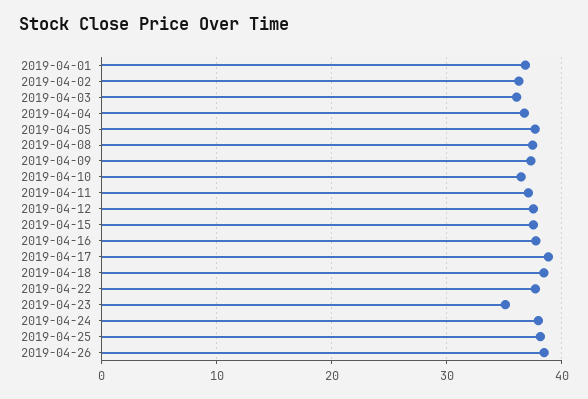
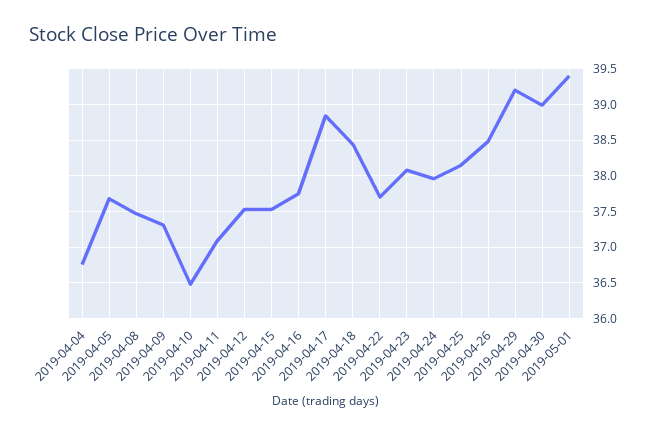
2019-04-01: 37 -> none
2019-04-02: 36 -> none
2019-04-03: 36 -> none
2019-04-23: 35 -> 38.1
2019-04-29: none -> 39.2
2019-04-30: none -> 39
2019-05-01: none -> 39.4

